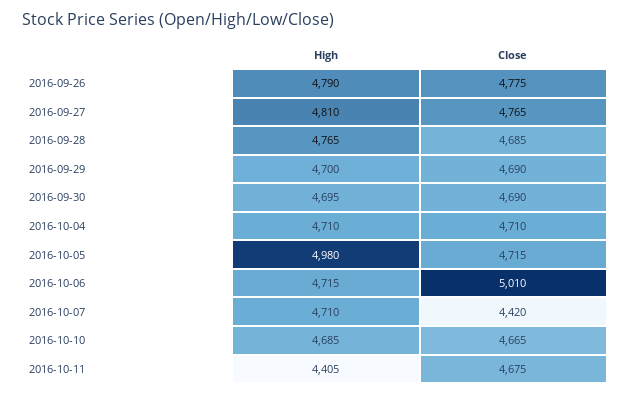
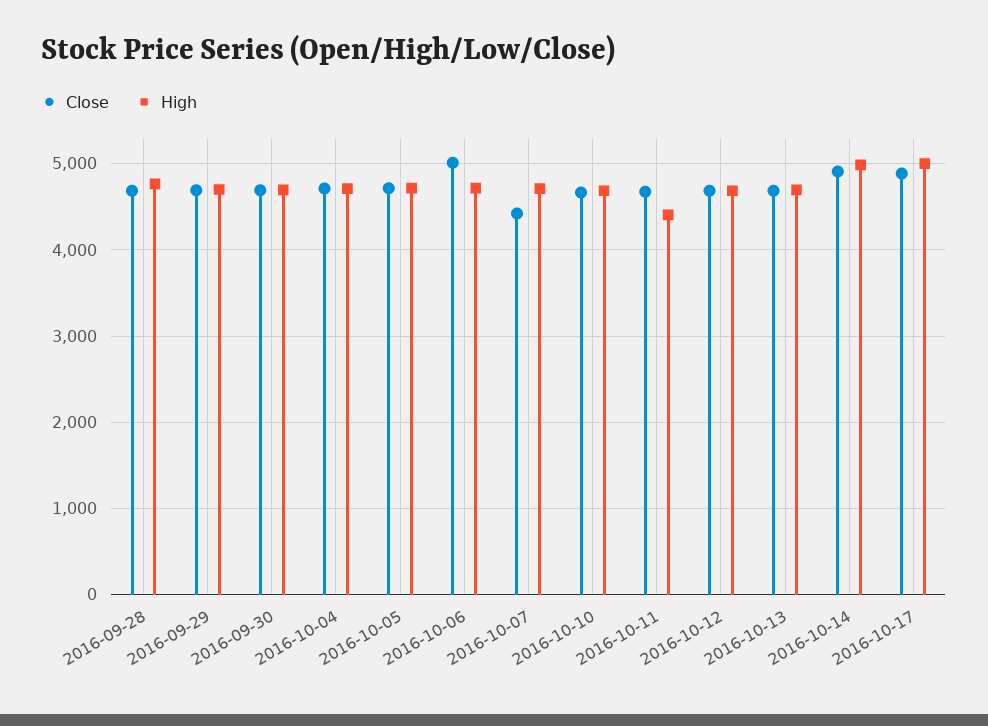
High, 2016-09-26: 4790 -> none
Close, 2016-09-26: 4775 -> none
High, 2016-09-27: 4810 -> none
Close, 2016-09-27: 4765 -> none
High, 2016-10-05: 4980 -> 4700
Close, 2016-10-12: none -> 4700
High, 2016-10-12: none -> 4700
Close, 2016-10-13: none -> 4700
High, 2016-10-13: none -> 4700
Close, 2016-10-14: none -> 4900
High, 2016-10-14: none -> 5000
Close, 2016-10-17: none -> 4900
High, 2016-10-17: none -> 5000

